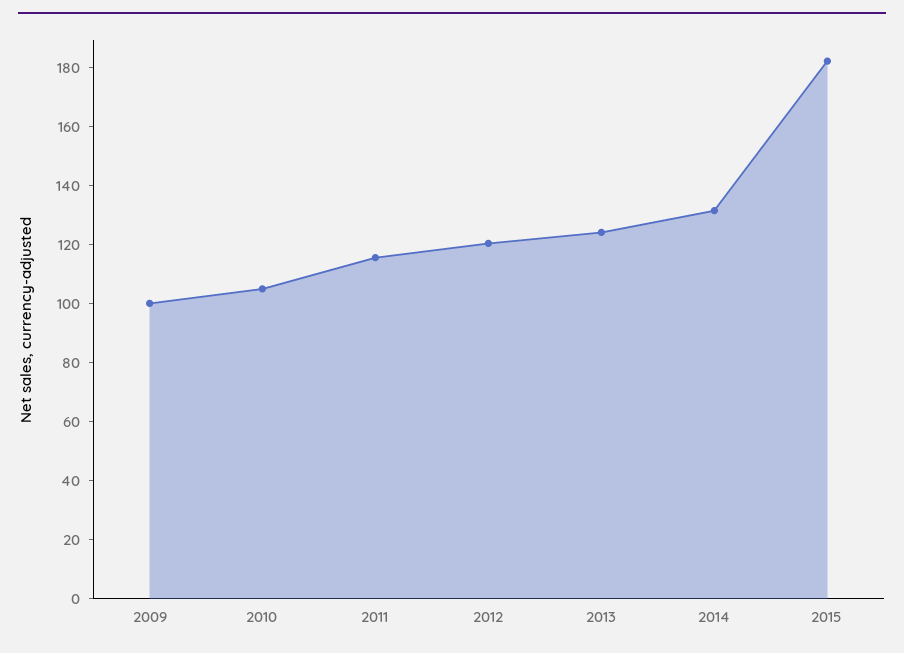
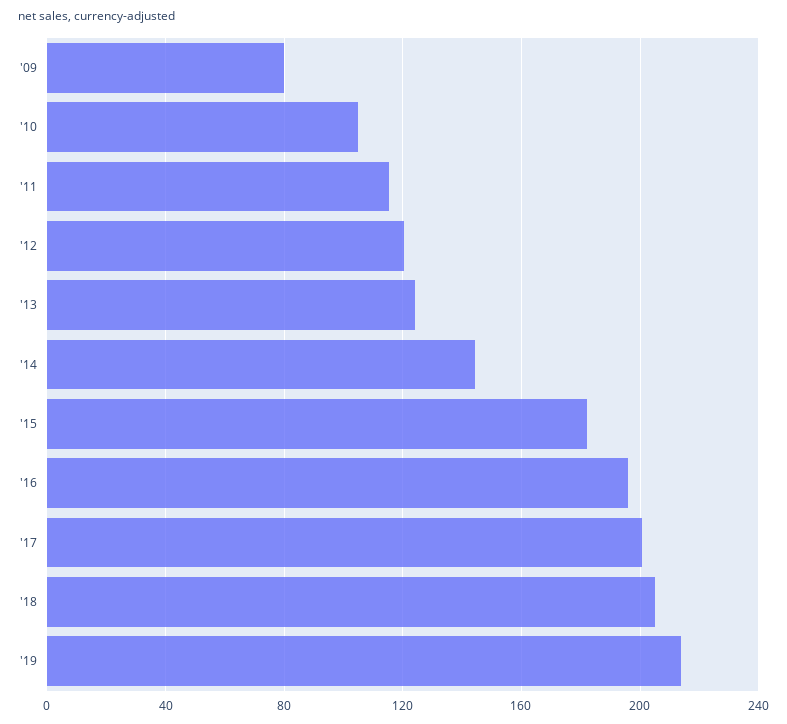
2009: 100 -> 80
2014: 130 -> 145
'16: none -> 195
'17: none -> 200
'18: none -> 205
'19: none -> 215

